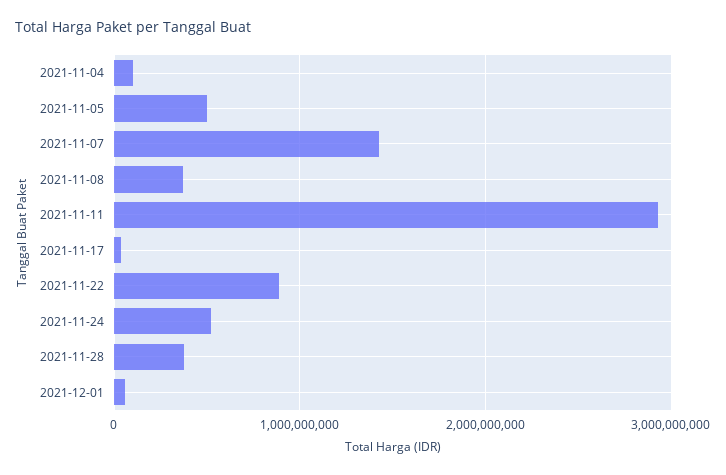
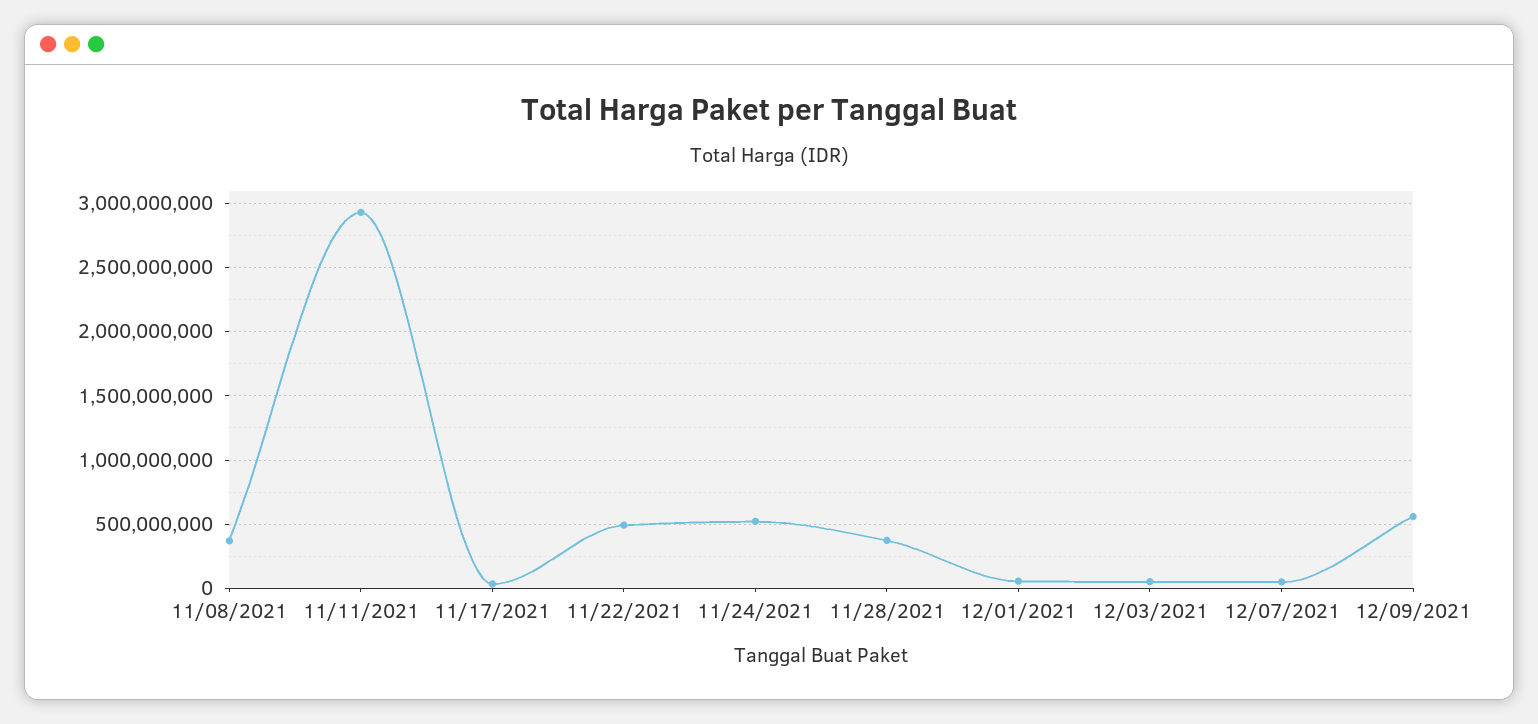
2021-11-04: 100000000 -> none
2021-11-05: 500000000 -> none
2021-11-07: 1400000000 -> none
2021-11-22: 900000000 -> 500000000
12/03/2021: none -> 50000000
12/07/2021: none -> 50000000
12/09/2021: none -> 550000000

